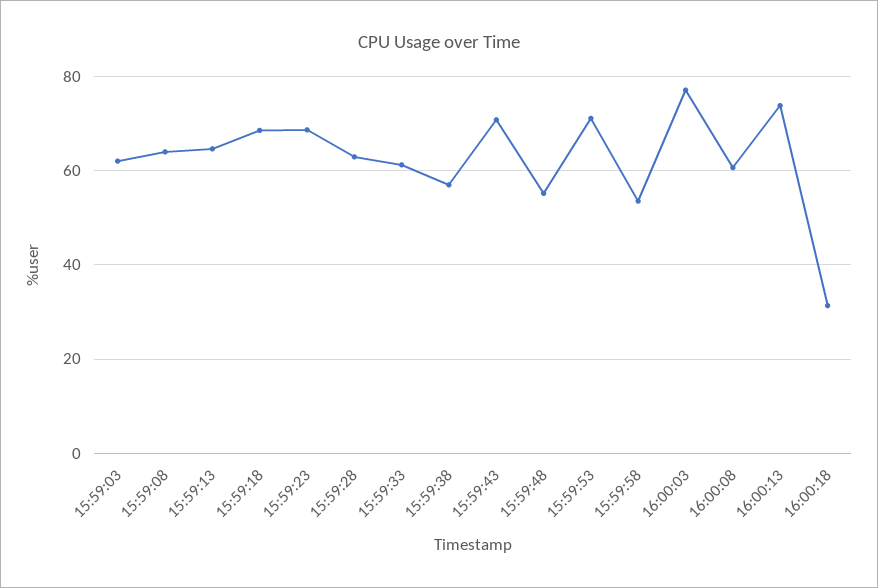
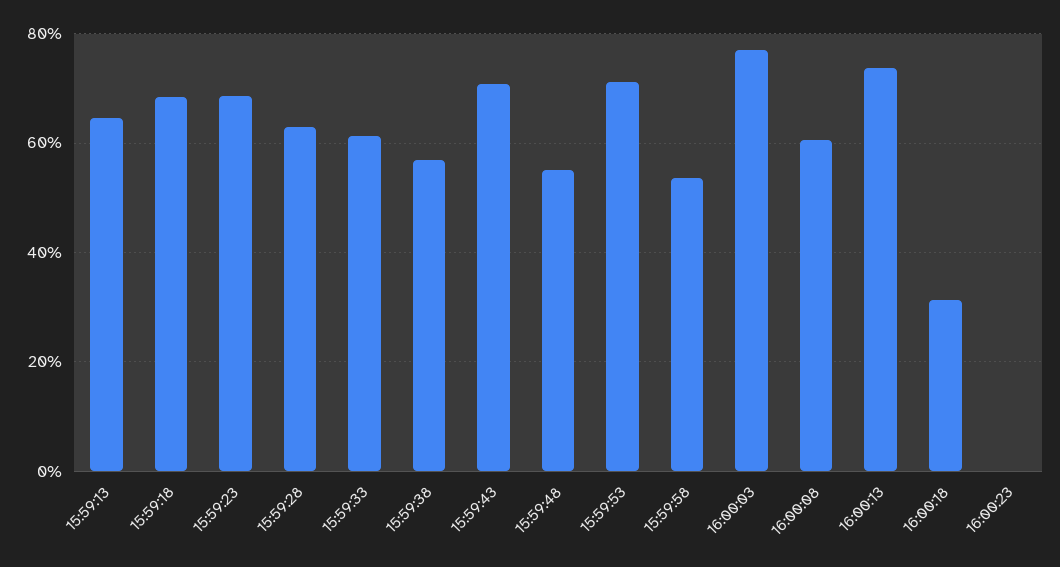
15:59:03: 62 -> none
15:59:08: 64 -> none
16:00:23: none -> 0

